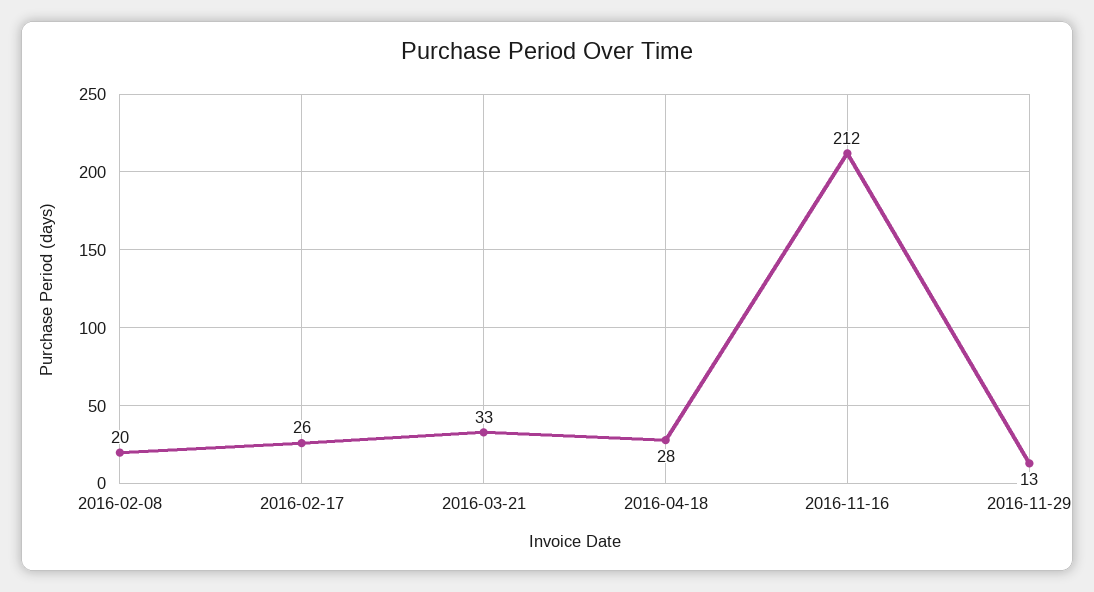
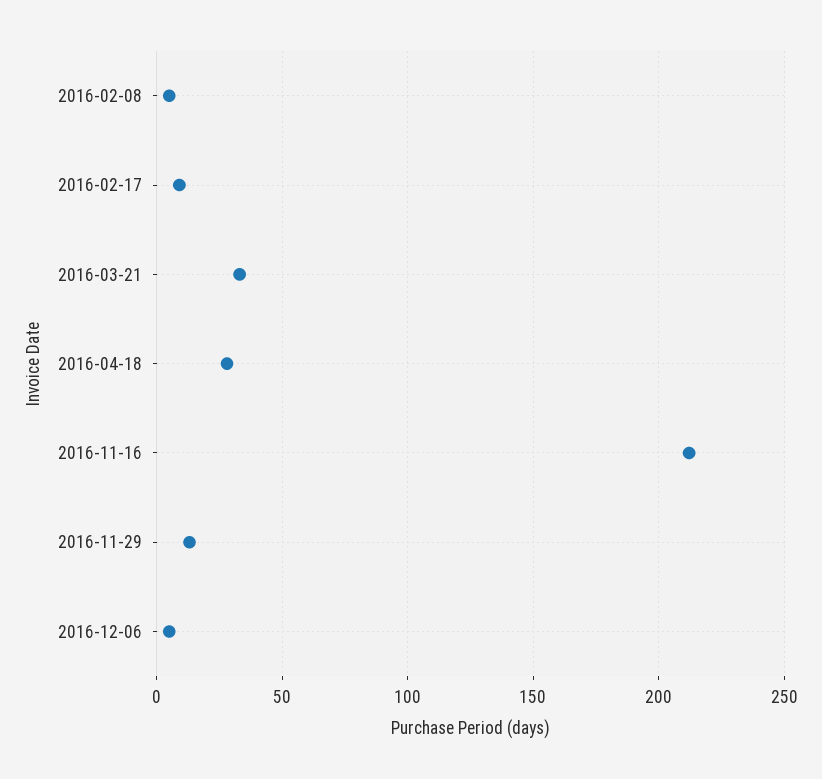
2016-02-08: 20 -> 5
2016-02-17: 26 -> 10
2016-12-06: none -> 5

